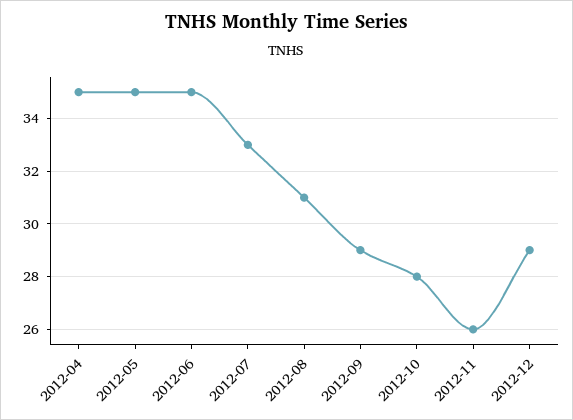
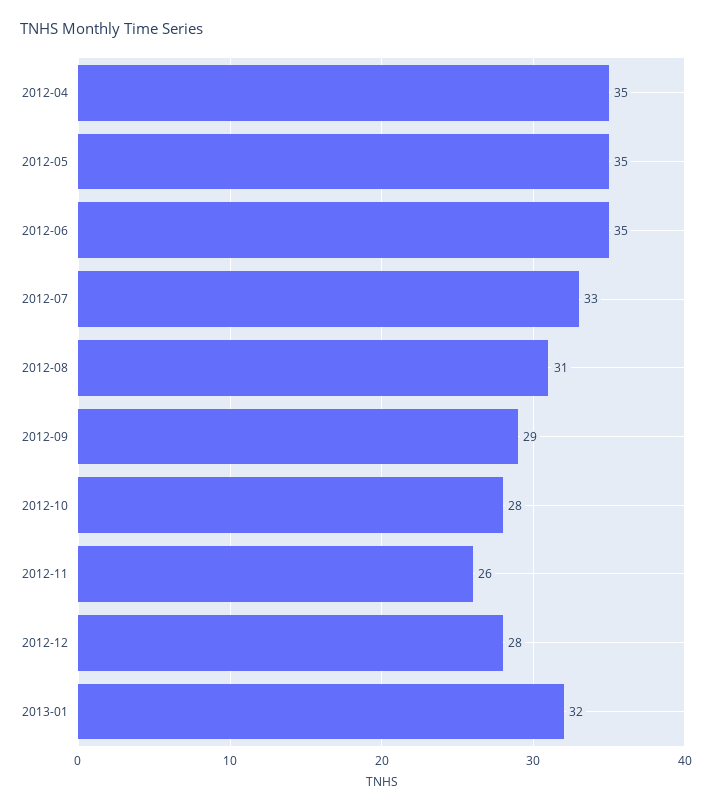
2012-12: 29 -> 28
2013-01: none -> 32

